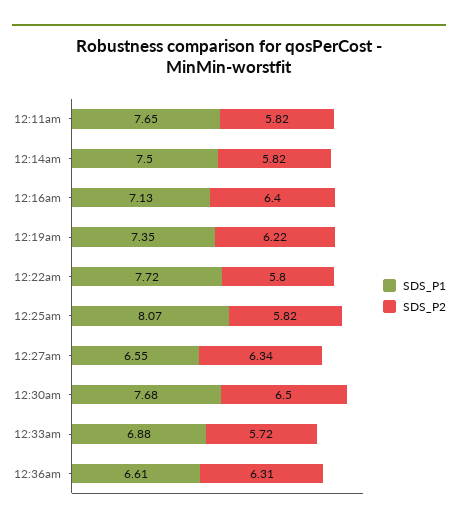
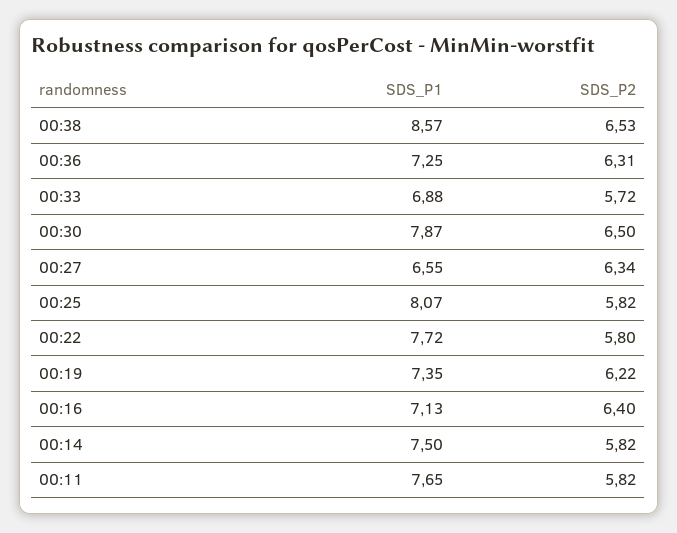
SDS_P1, 12:30am: 7.68 -> 7.87
SDS_P1, 12:36am: 6.61 -> 7.25
SDS_P1, 00:38: none -> 8.57
SDS_P2, 00:38: none -> 6.53

